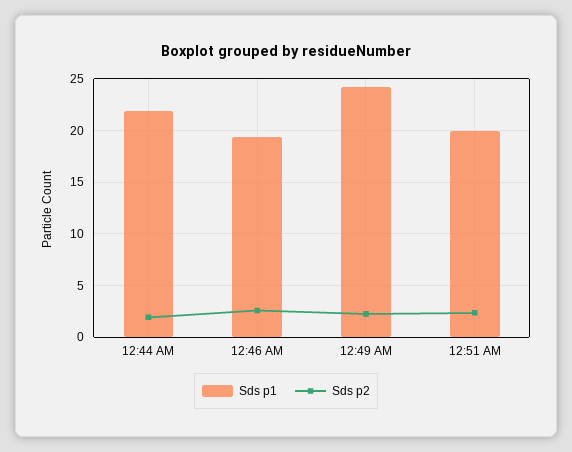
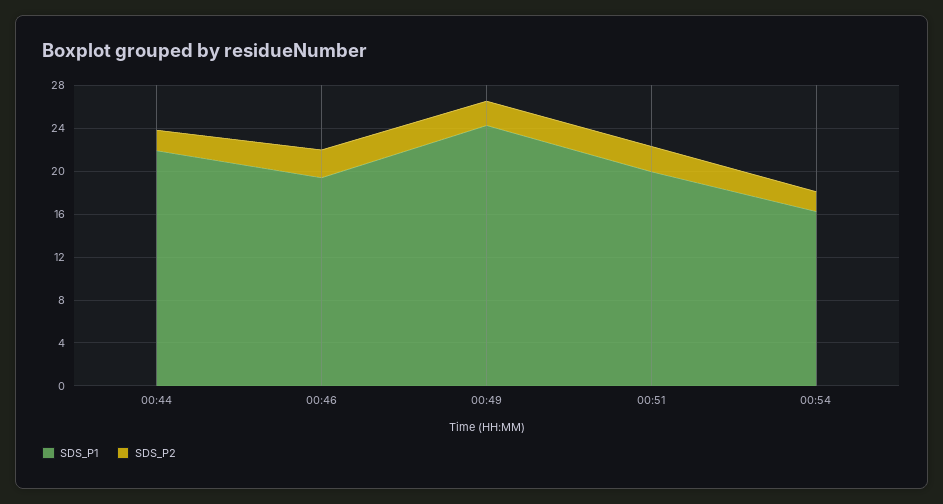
Sds p1, 00:54: none -> 16
Sds p2, 00:54: none -> 2

